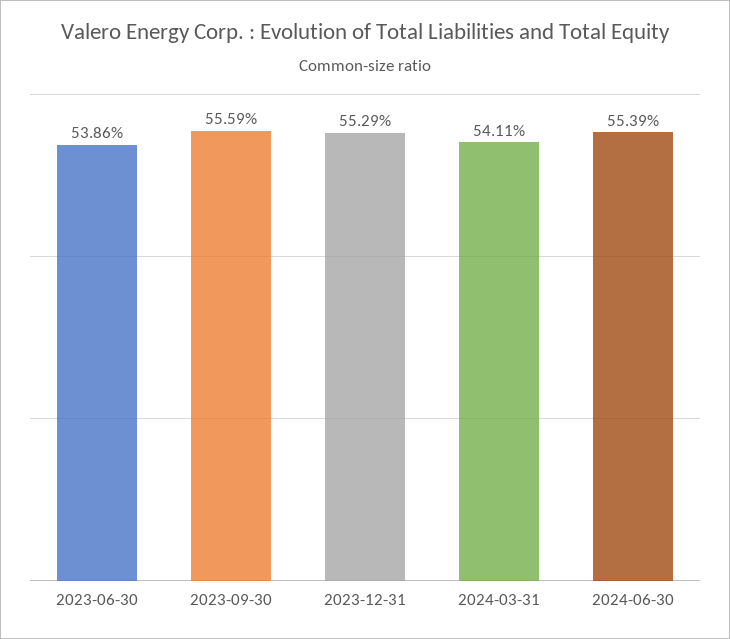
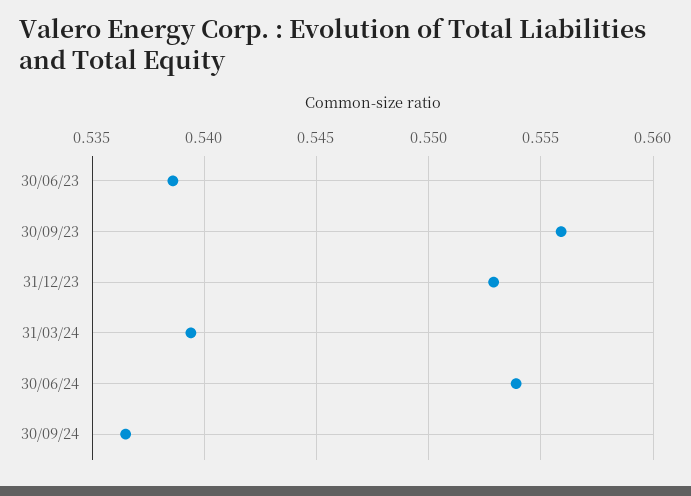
2024-03-31: 0.5411 -> 0.5395
30/09/24: none -> 0.5365

